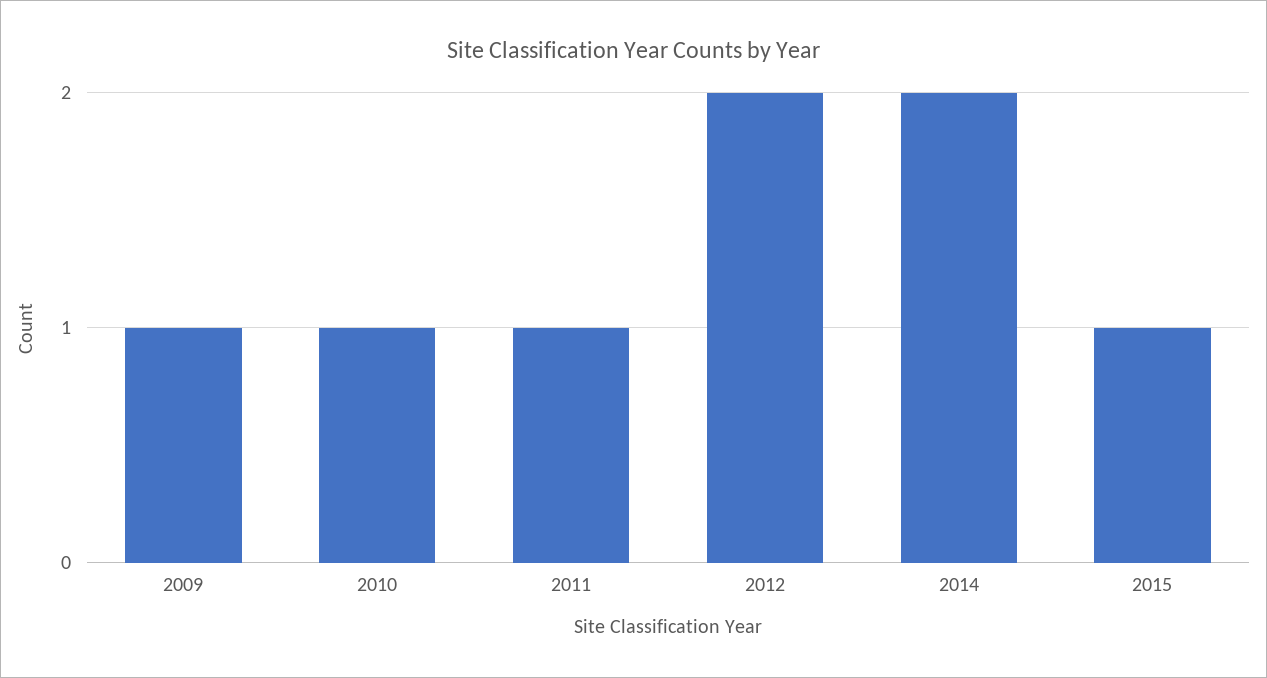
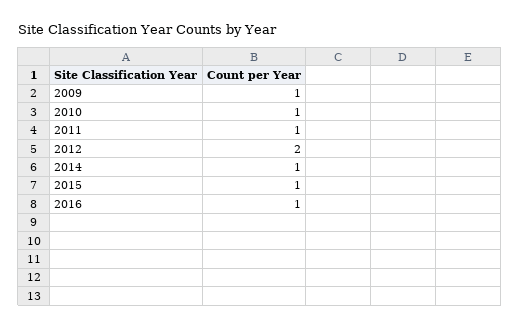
2014: 2 -> 1
2016: none -> 1

